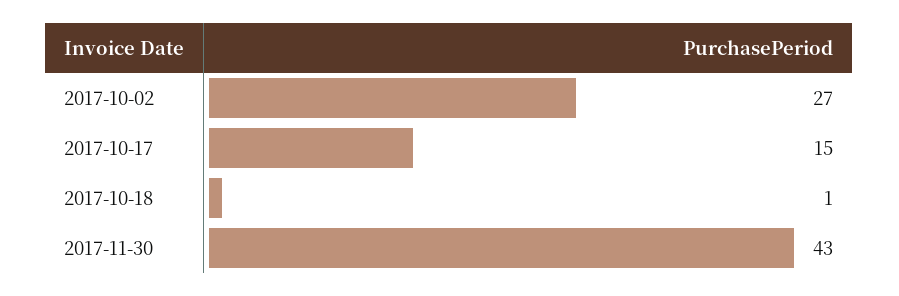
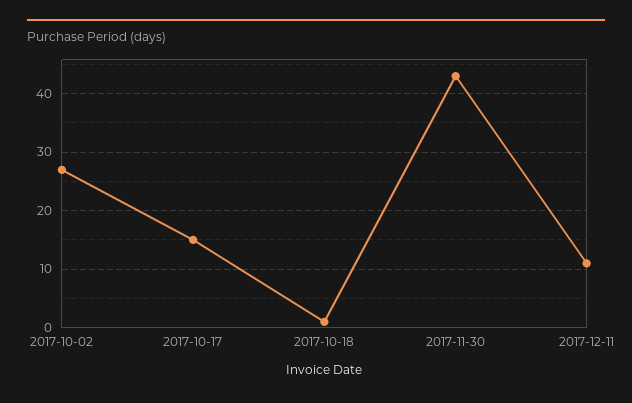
2017-12-11: none -> 10

